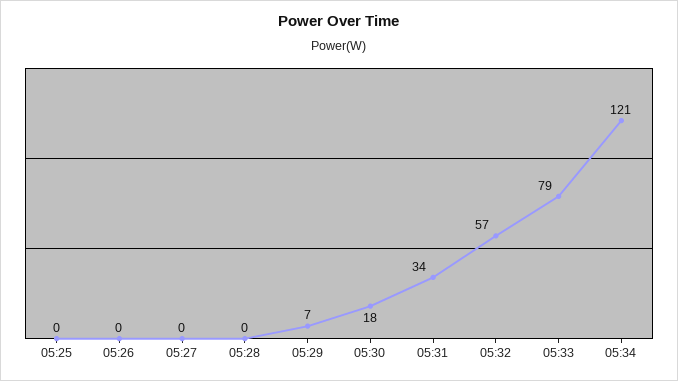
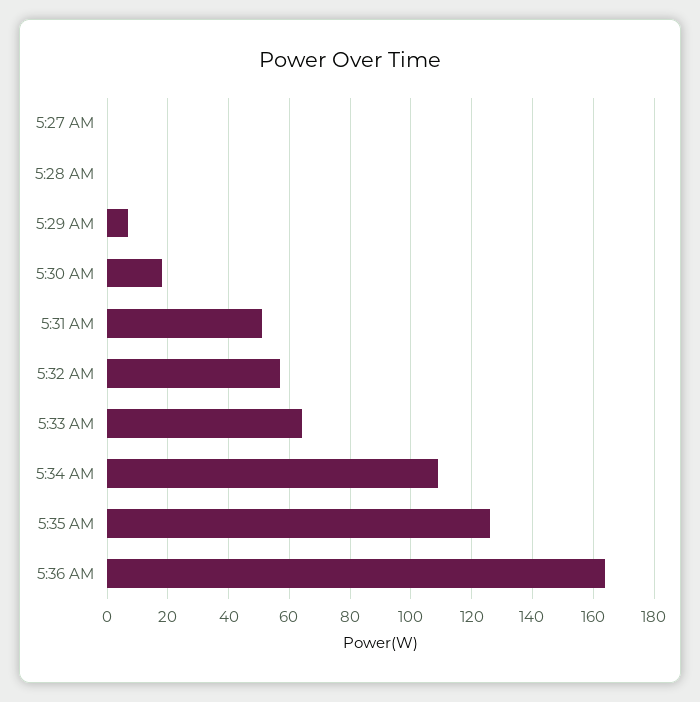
05:25: 0 -> none
05:26: 0 -> none
05:31: 34 -> 50
05:33: 79 -> 65
05:34: 121 -> 110
5:35 AM: none -> 125
5:36 AM: none -> 165

